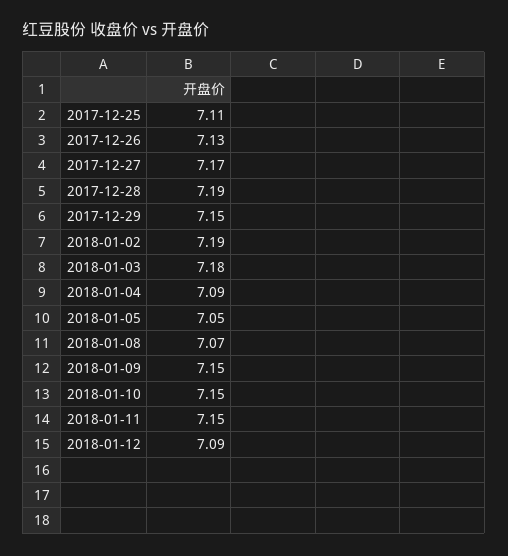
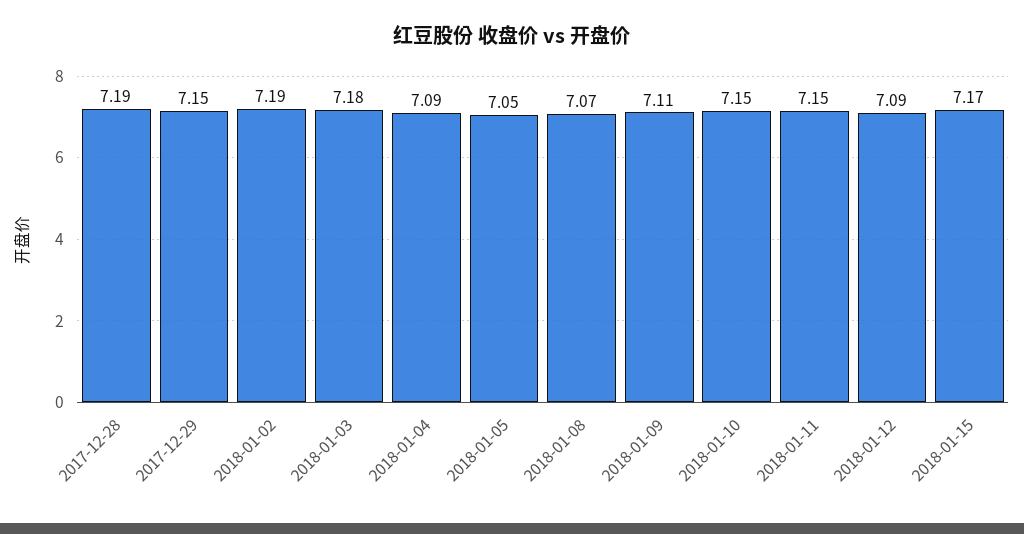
2017-12-25: 7.11 -> none
2017-12-26: 7.13 -> none
2017-12-27: 7.17 -> none
2018-01-09: 7.15 -> 7.11
2018-01-15: none -> 7.17

